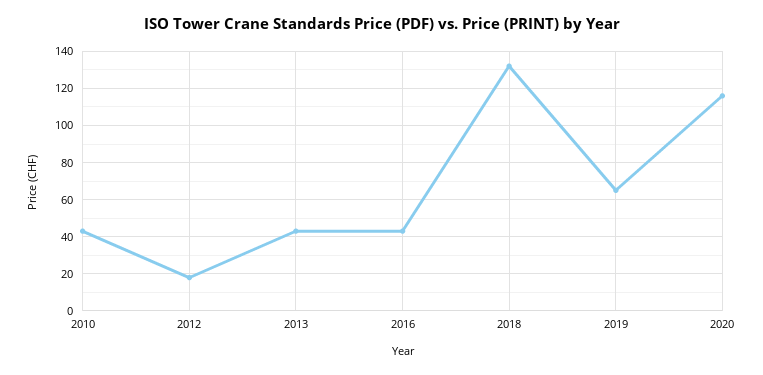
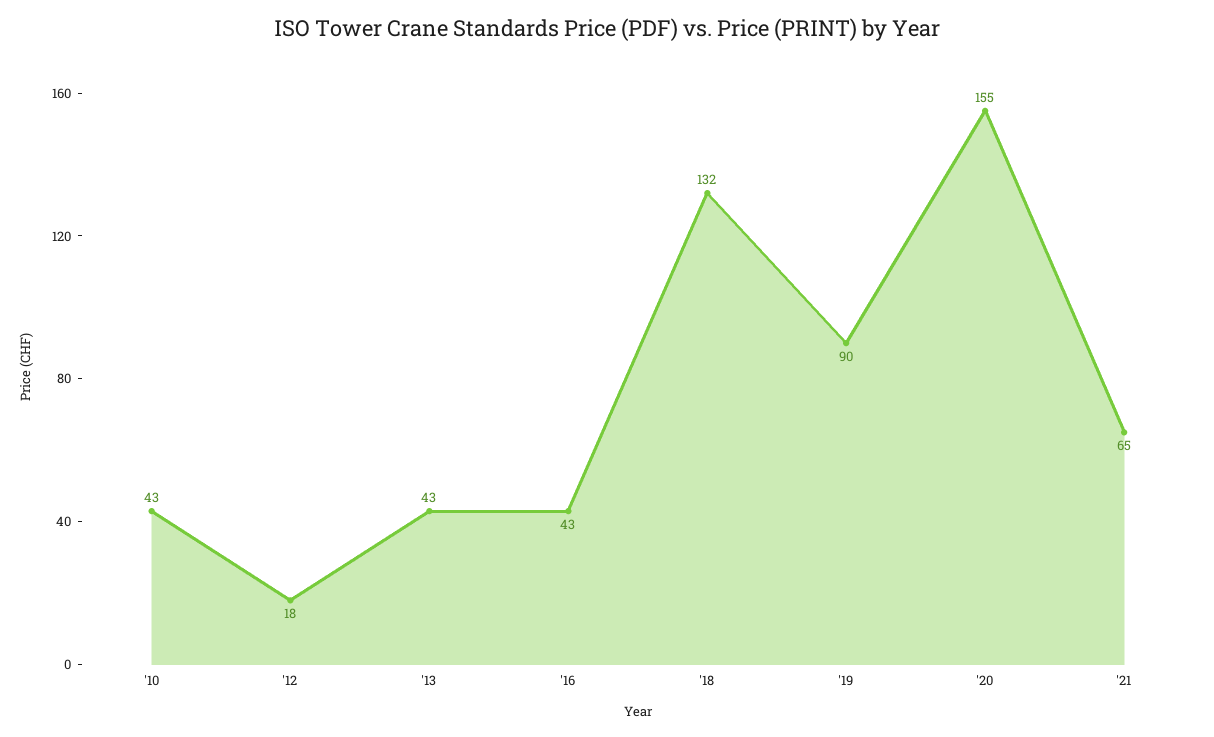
2019: 65 -> 90
2020: 115 -> 155
'21: none -> 65

